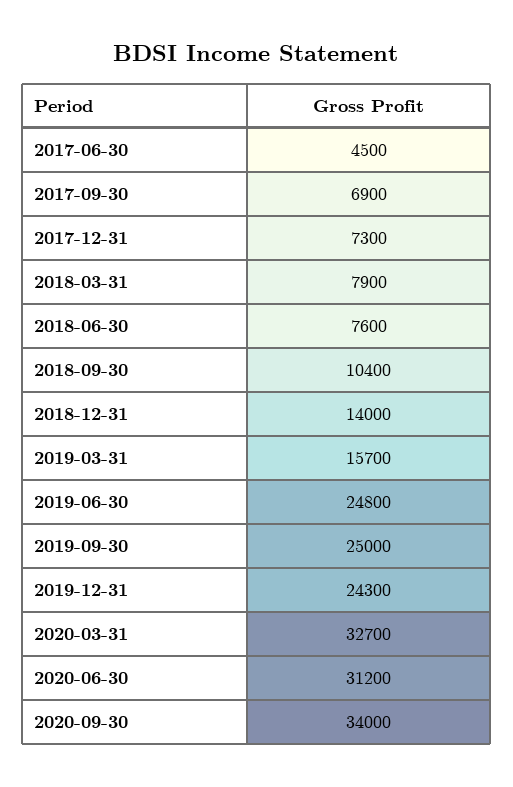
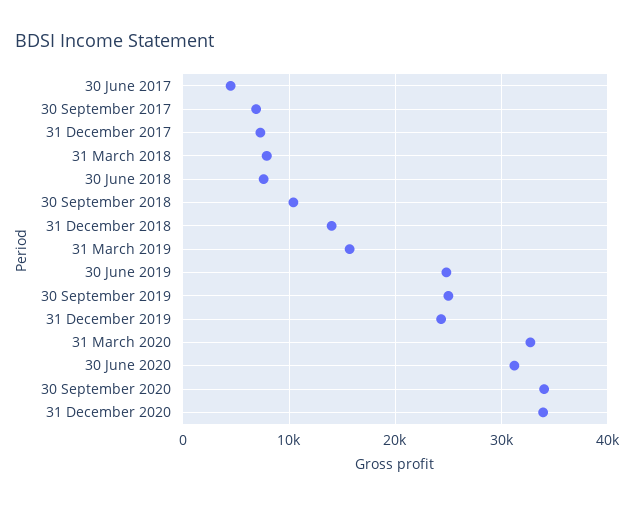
31 December 2020: none -> 34000

